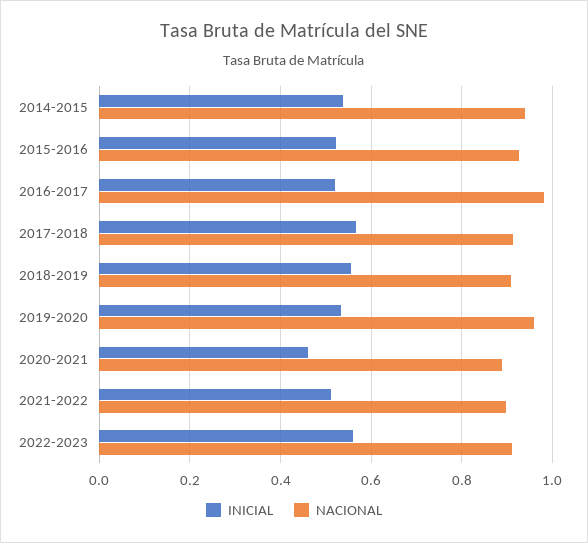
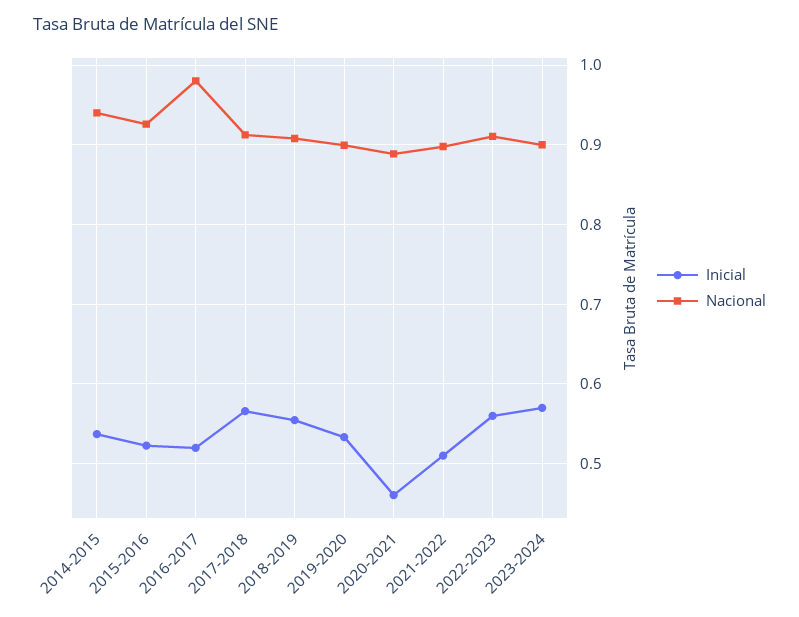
NACIONAL, 2019-2020: 0.96 -> 0.9
INICIAL, 2023-2024: none -> 0.57
NACIONAL, 2023-2024: none -> 0.9

